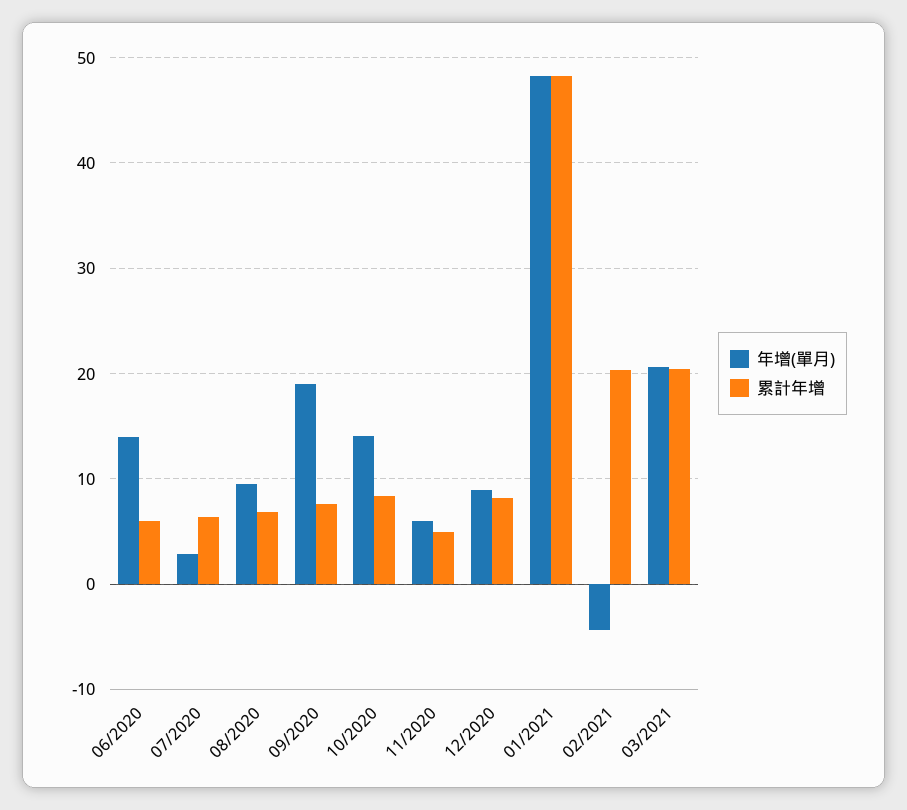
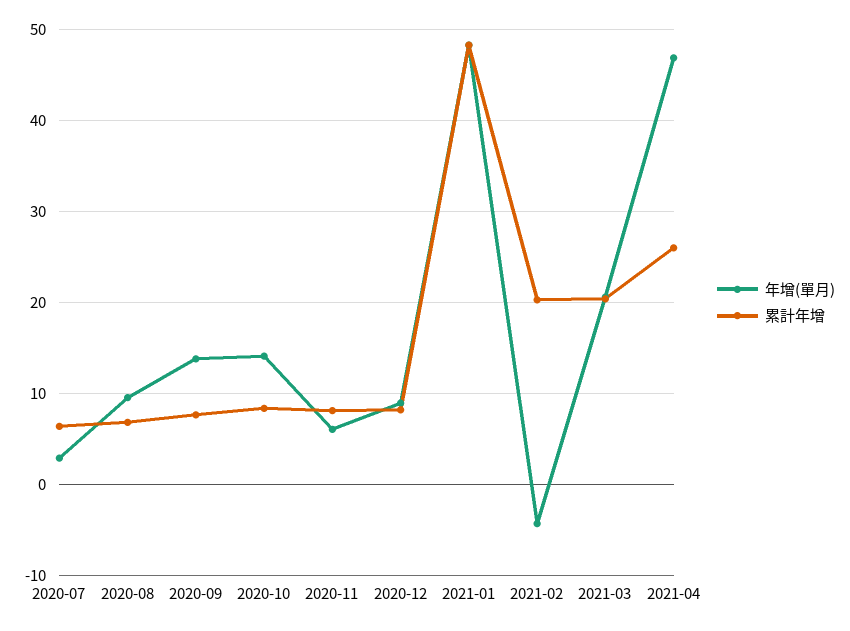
年增(單月), 06/2020: 14 -> none
累計年增, 06/2020: 6 -> none
年增(單月), 09/2020: 19 -> 14
累計年增, 11/2020: 5 -> 8
年增(單月), 2021-04: none -> 47
累計年增, 2021-04: none -> 26

